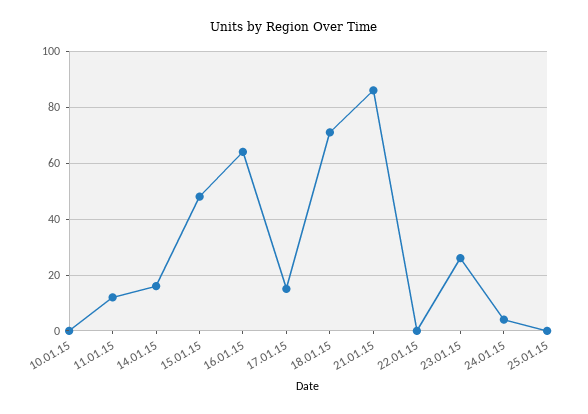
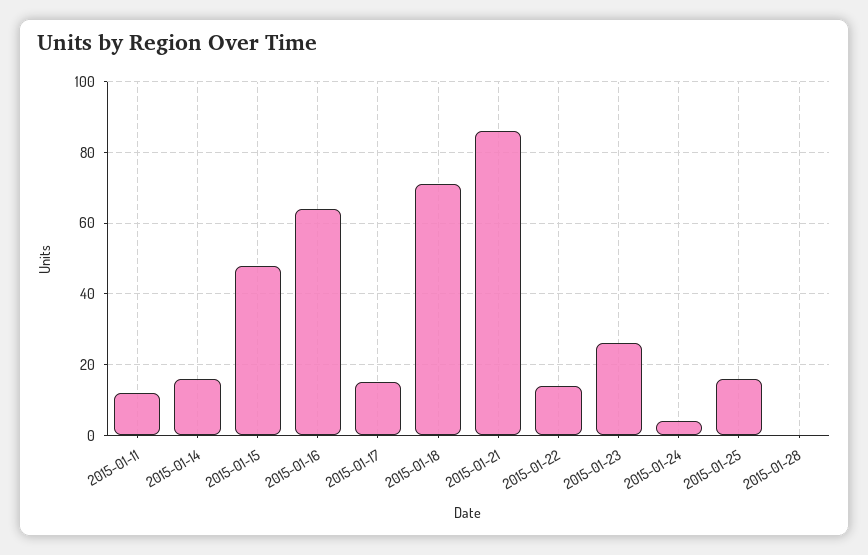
10.01.15: 0 -> none
22.01.15: 0 -> 15
25.01.15: 0 -> 15
2015-01-28: none -> 0

